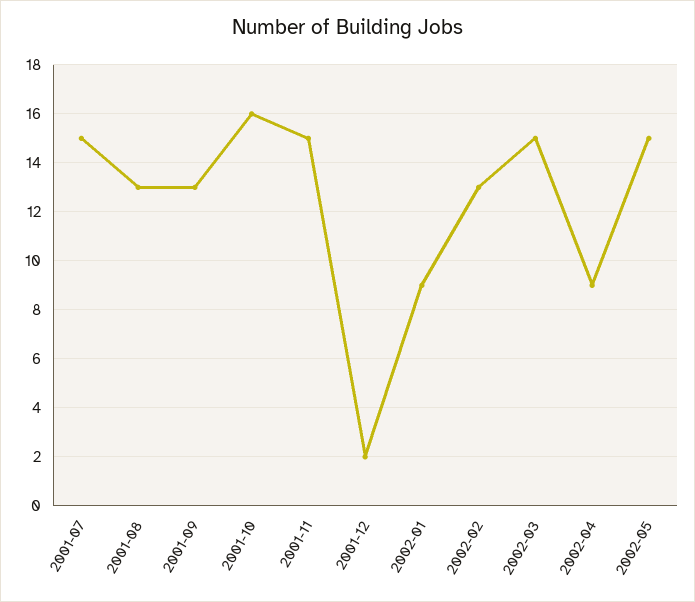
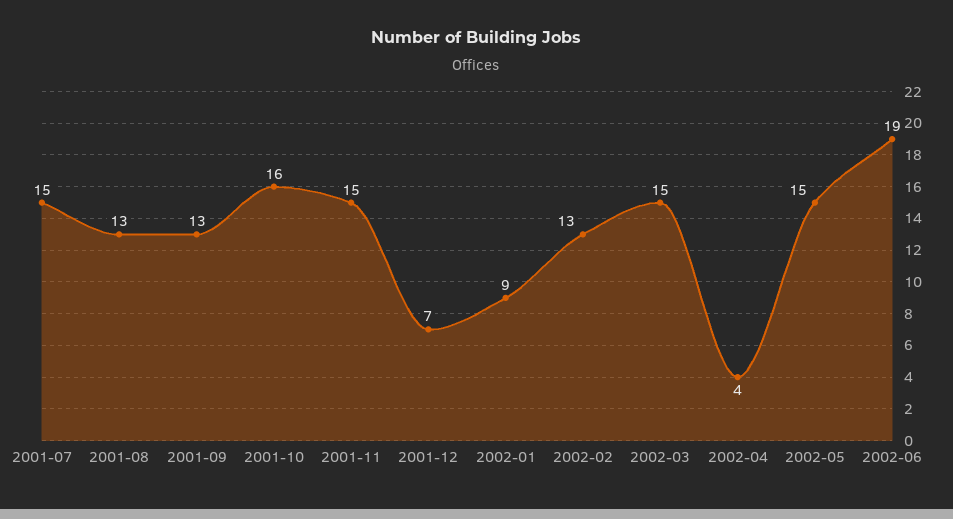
2001-12: 2 -> 7
2002-04: 9 -> 4
2002-06: none -> 19

